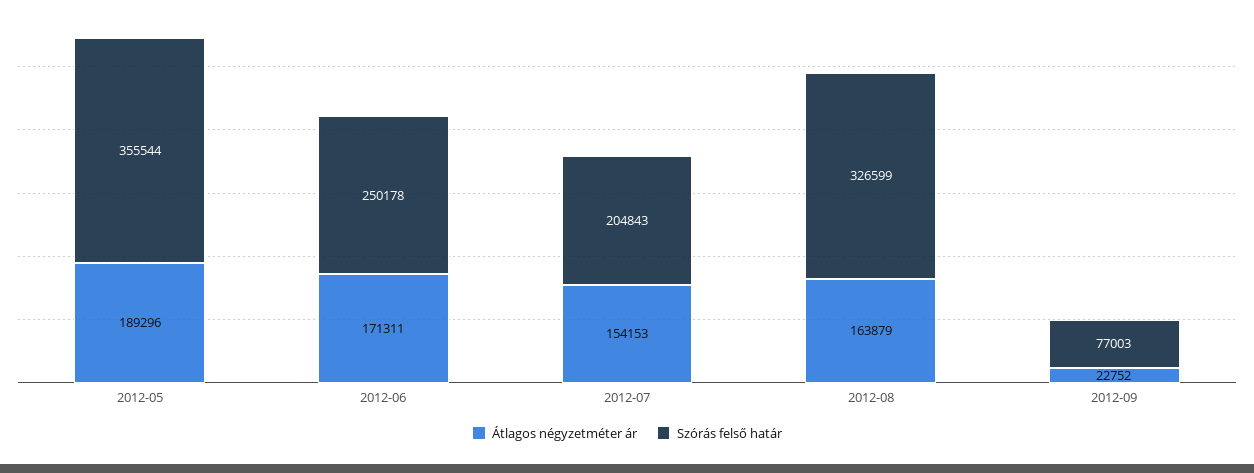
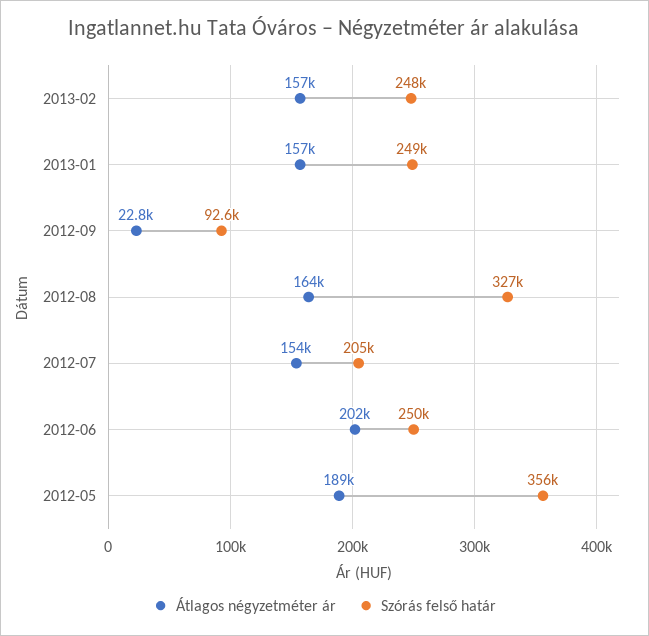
Átlagos négyzetméter ár, 2012-06: 171311 -> 202000
Szórás felső határ, 2012-09: 77003 -> 92600
Átlagos négyzetméter ár, 2013-02: none -> 157000
Szórás felső határ, 2013-02: none -> 248000
Átlagos négyzetméter ár, 2013-01: none -> 157000
Szórás felső határ, 2013-01: none -> 249000

